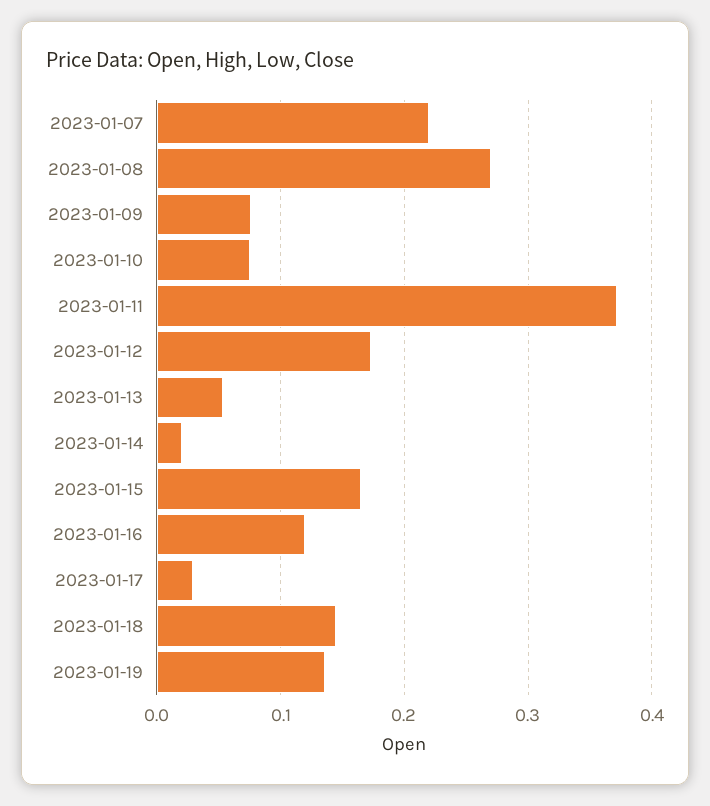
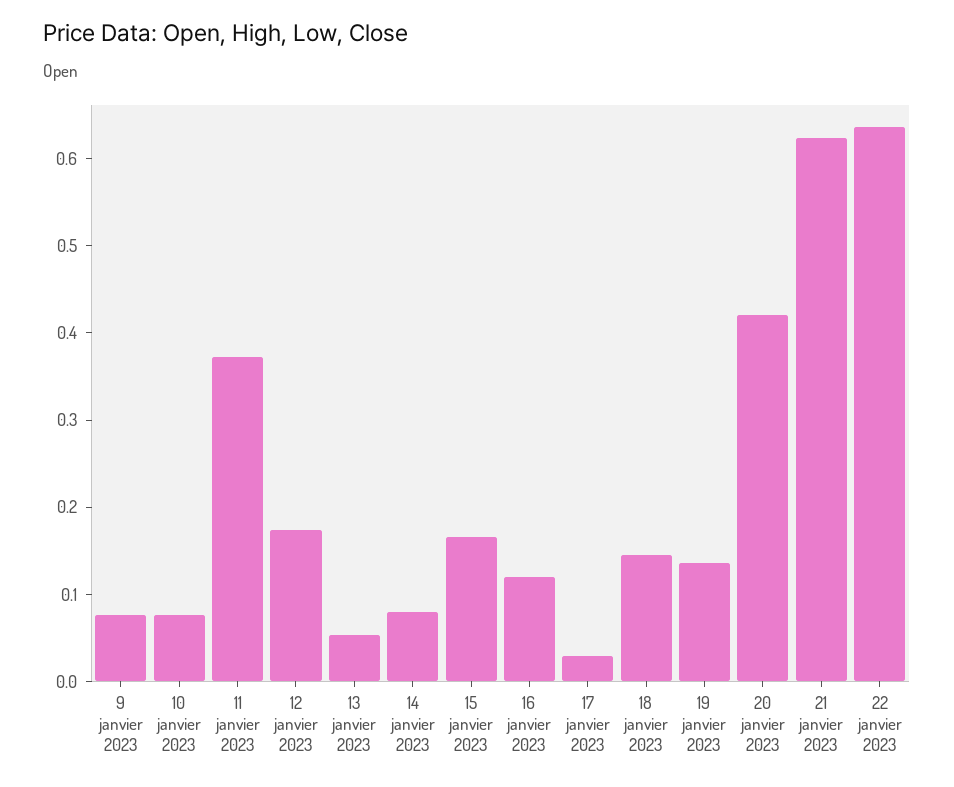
2023-01-07: 0.22 -> none
2023-01-08: 0.27 -> none
2023-01-14: 0.02 -> 0.08
20 janvier 2023: none -> 0.42
21 janvier 2023: none -> 0.62
22 janvier 2023: none -> 0.64

